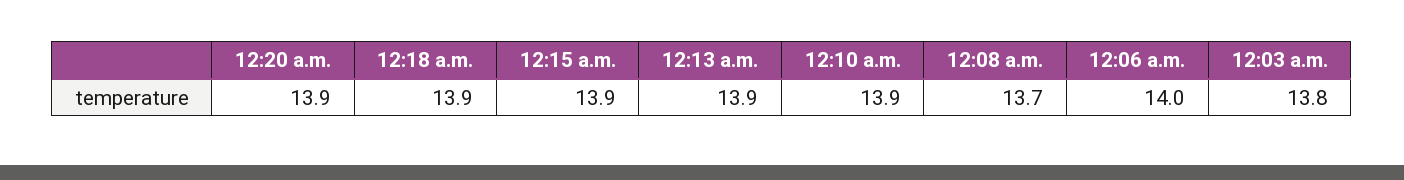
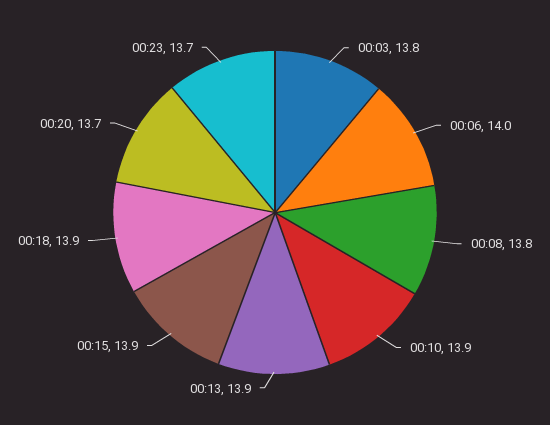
12:20 a.m.: 13.9 -> 13.7
12:08 a.m.: 13.7 -> 13.8
00:23: none -> 13.7

